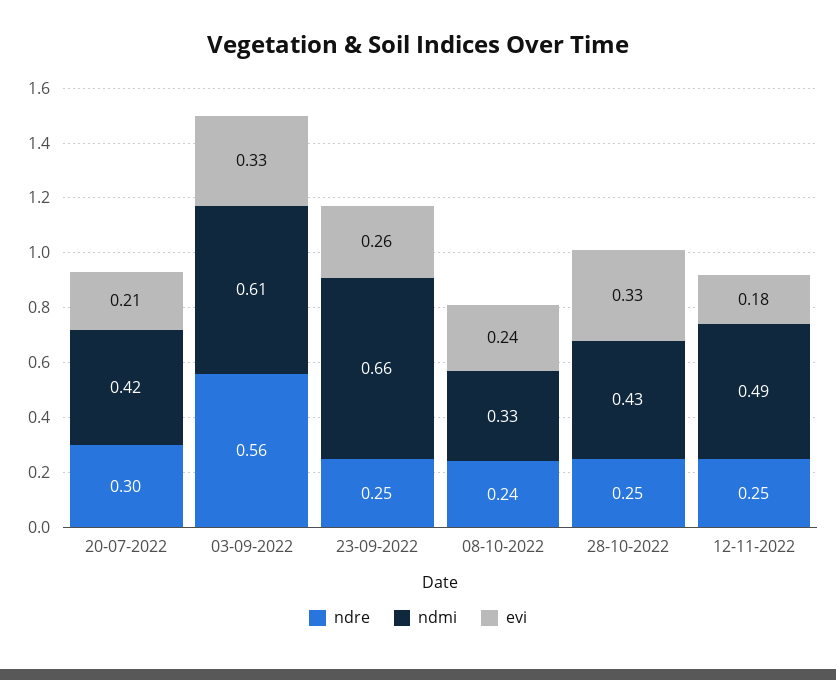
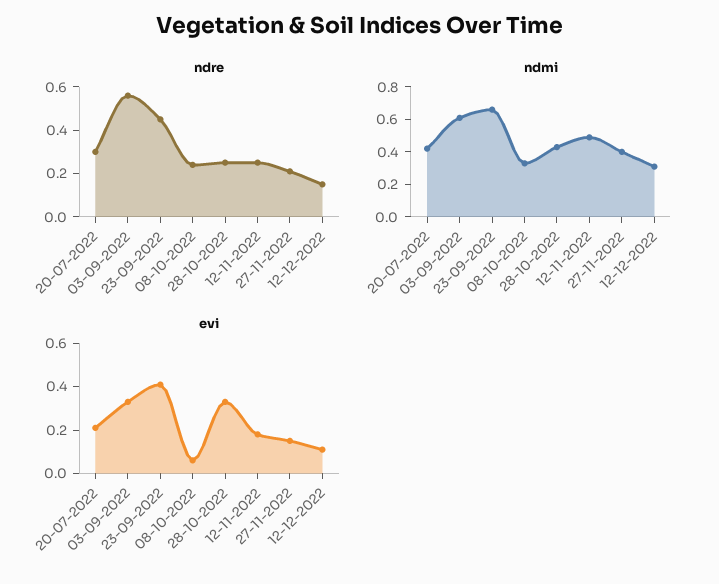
ndre, 23-09-2022: 0.25 -> 0.45
evi, 23-09-2022: 0.26 -> 0.4
evi, 08-10-2022: 0.24 -> 0.05
ndre, 27-11-2022: none -> 0.2
ndre, 12-12-2022: none -> 0.15
ndmi, 27-11-2022: none -> 0.4
ndmi, 12-12-2022: none -> 0.3
evi, 27-11-2022: none -> 0.15
evi, 12-12-2022: none -> 0.1

